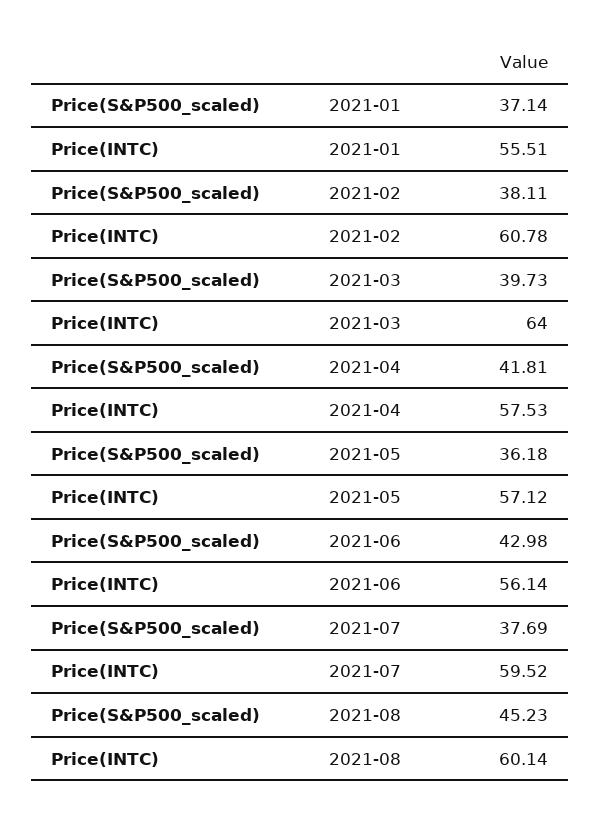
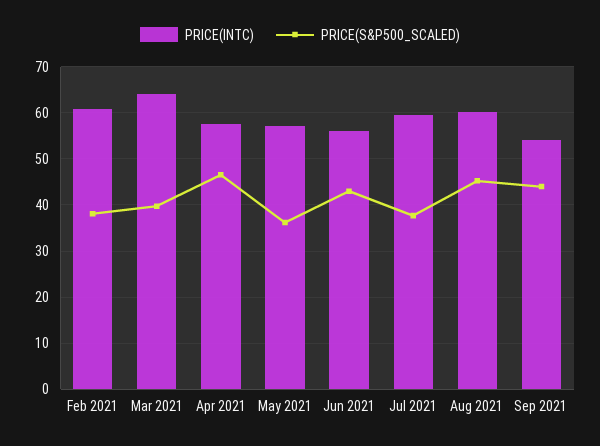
Price(S&P500_scaled), 2021-01: 37.14 -> none
Price(INTC), 2021-01: 55.51 -> none
Price(S&P500_scaled), 2021-04: 41.81 -> 46
Price(INTC), Sep 2021: none -> 54
Price(S&P500_scaled), Sep 2021: none -> 44

